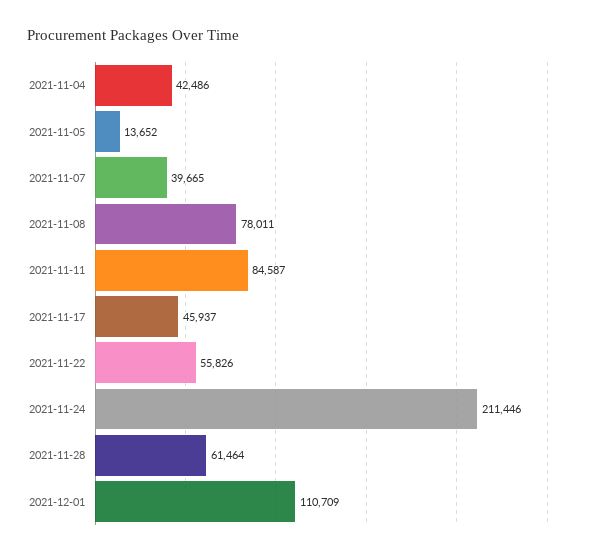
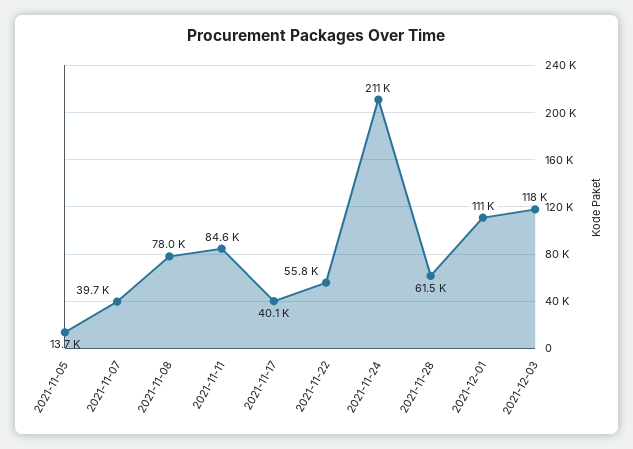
2021-11-04: 42486 -> none
2021-11-17: 45937 -> 40100
2021-12-03: none -> 118000

